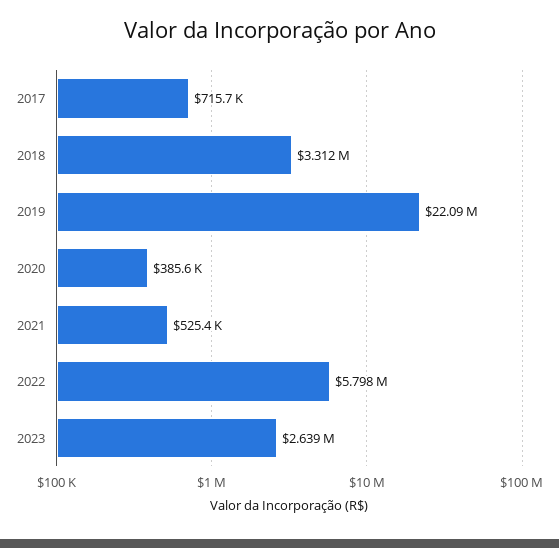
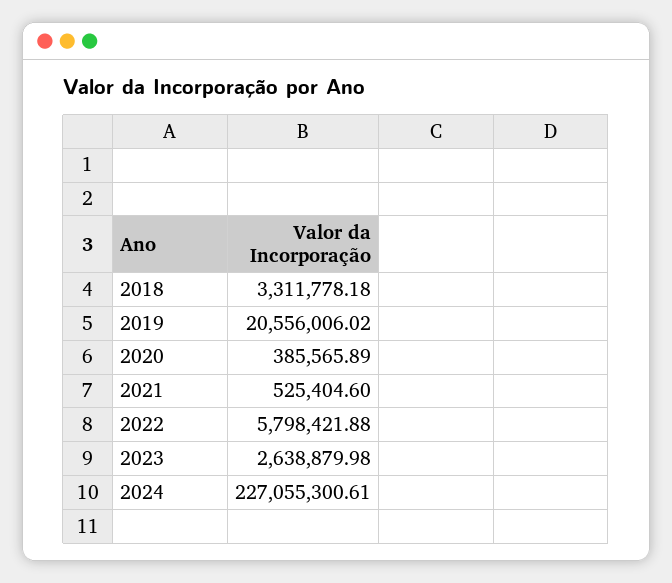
2017: 715700 -> none
2019: 22090000 -> 20556006.02
2024: none -> 227055300.61

